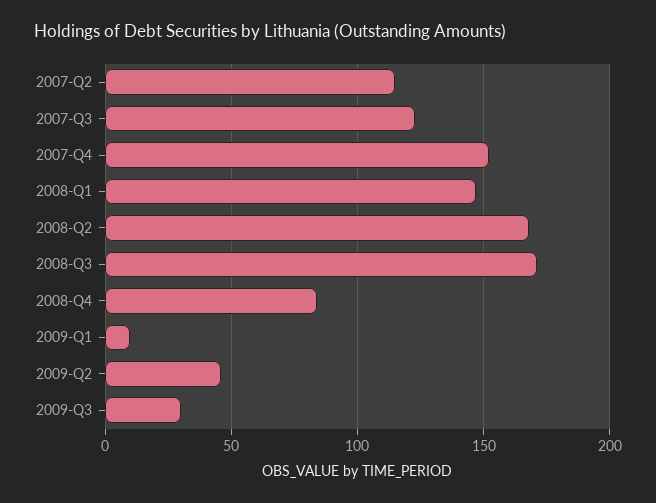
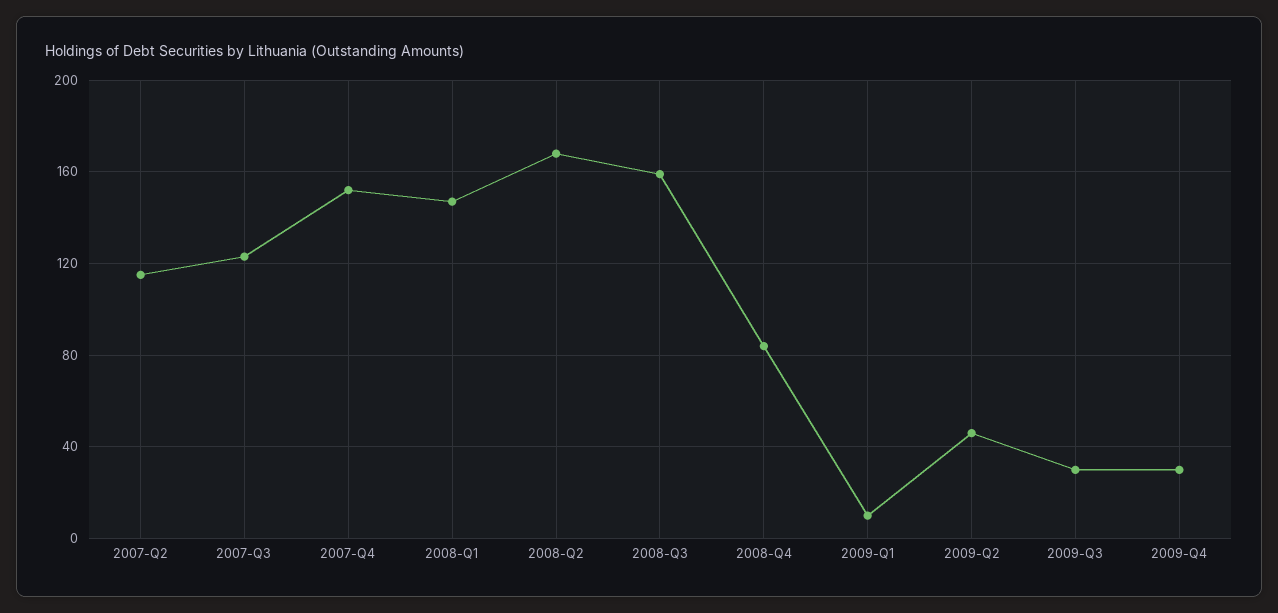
2008-Q3: 170 -> 160
2009-Q4: none -> 30

